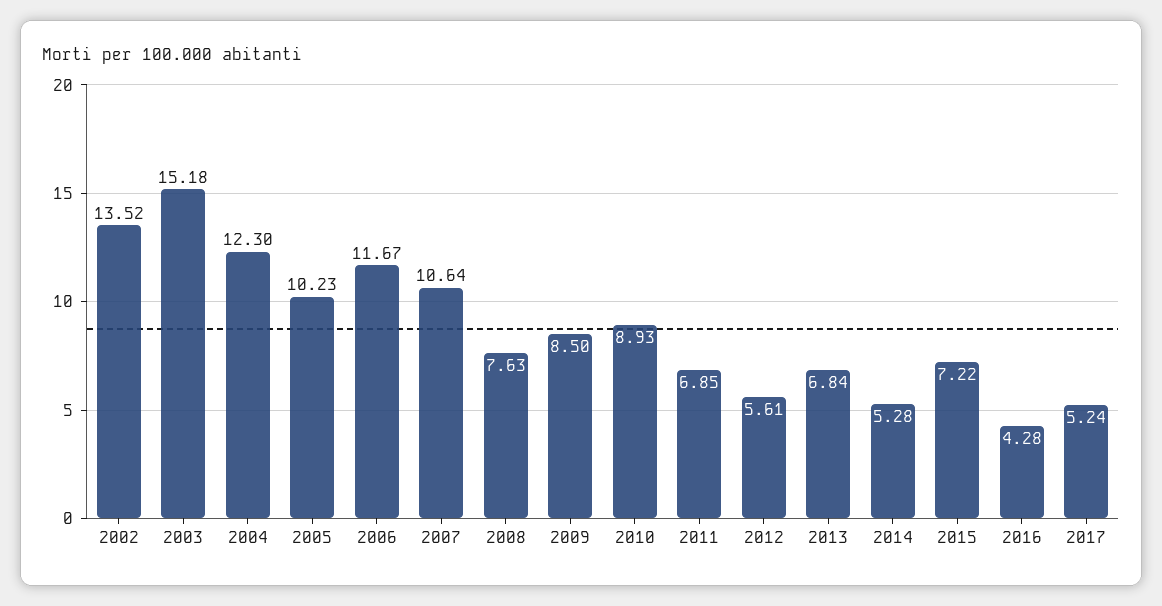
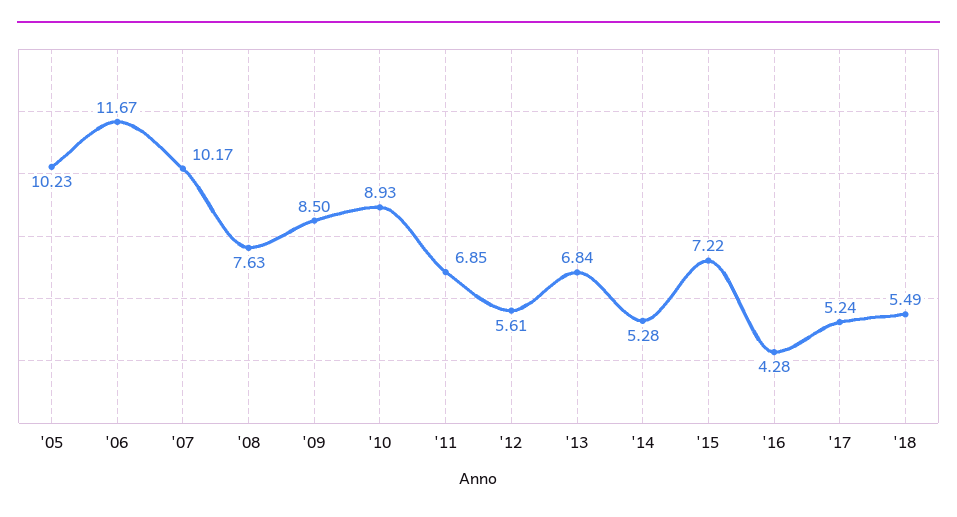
2002: 13.52 -> none
2003: 15.18 -> none
2004: 12.3 -> none
2007: 10.64 -> 10.17
'18: none -> 5.49

